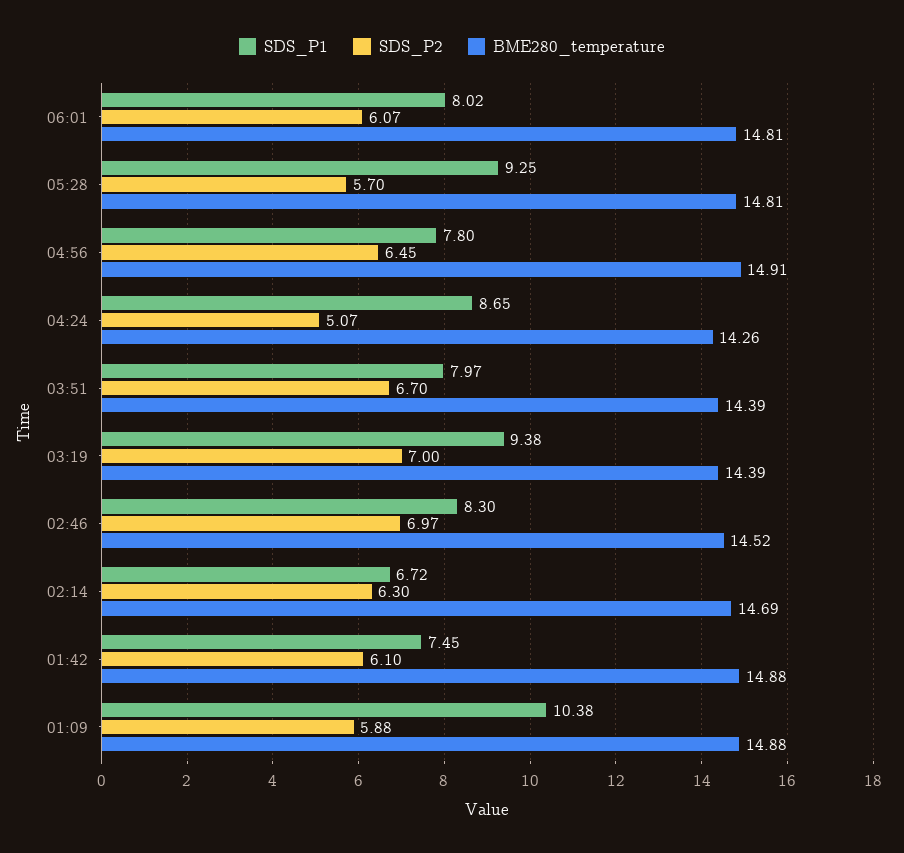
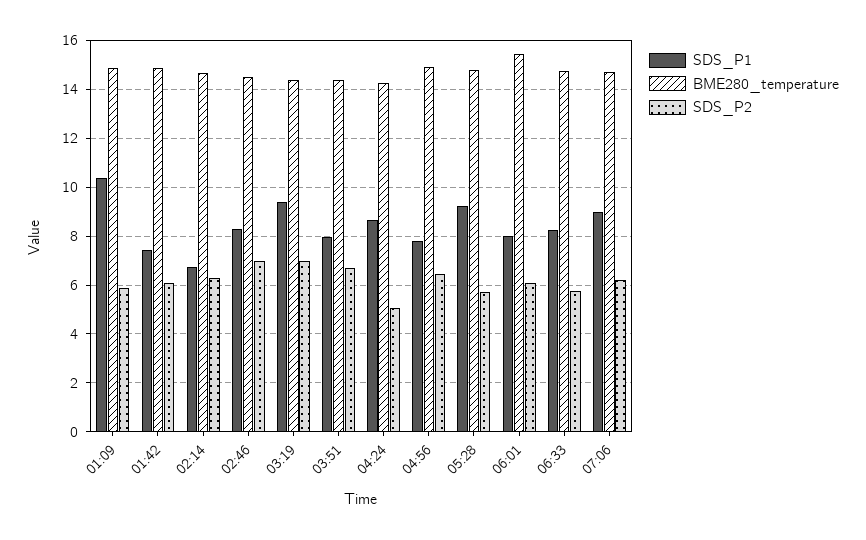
BME280_temperature, 06:01: 14.81 -> 15.5
SDS_P1, 06:33: none -> 8.25
BME280_temperature, 06:33: none -> 14.75
SDS_P2, 06:33: none -> 5.75
SDS_P1, 07:06: none -> 9
BME280_temperature, 07:06: none -> 14.75
SDS_P2, 07:06: none -> 6.25

